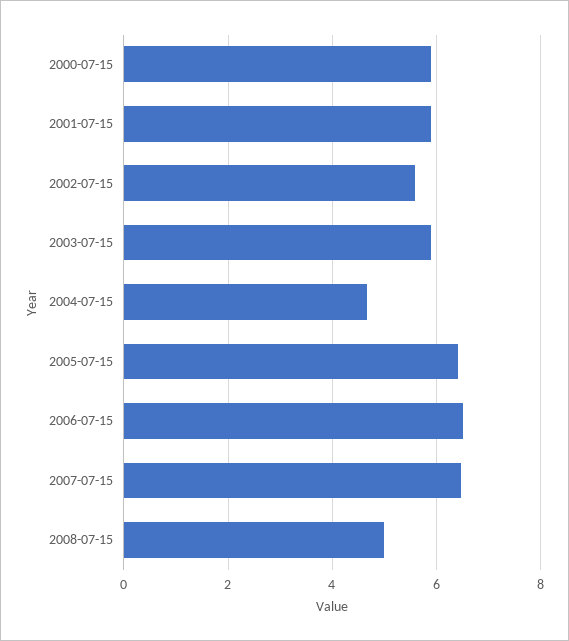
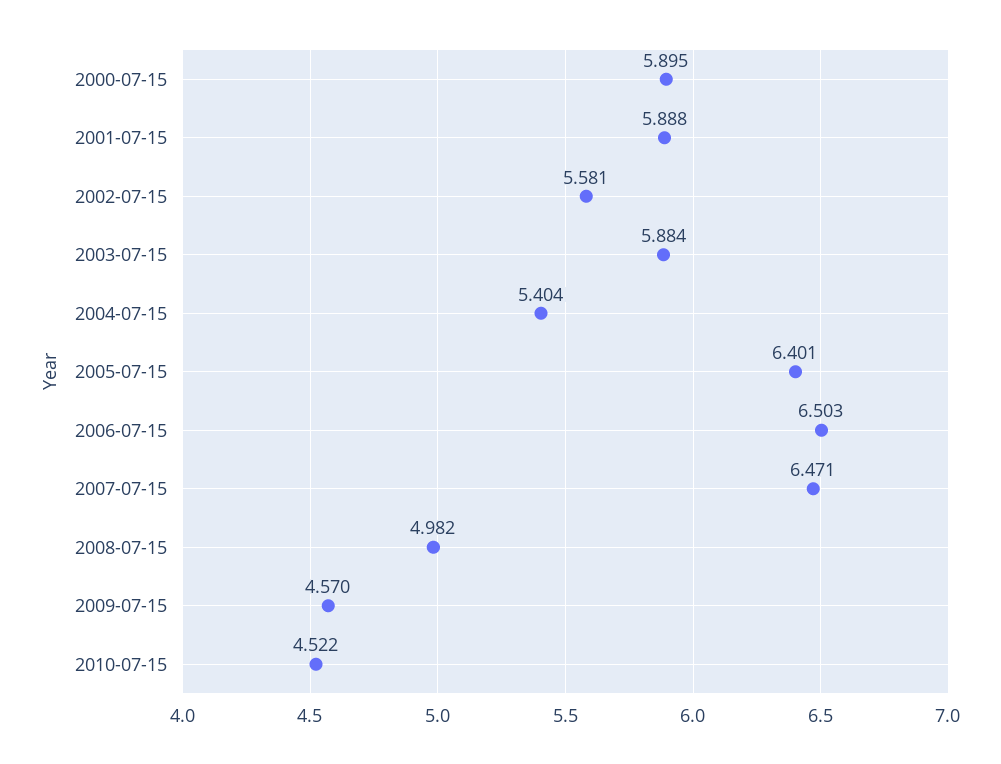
2004-07-15: 4.6 -> 5.404
2009-07-15: none -> 4.57
2010-07-15: none -> 4.522

